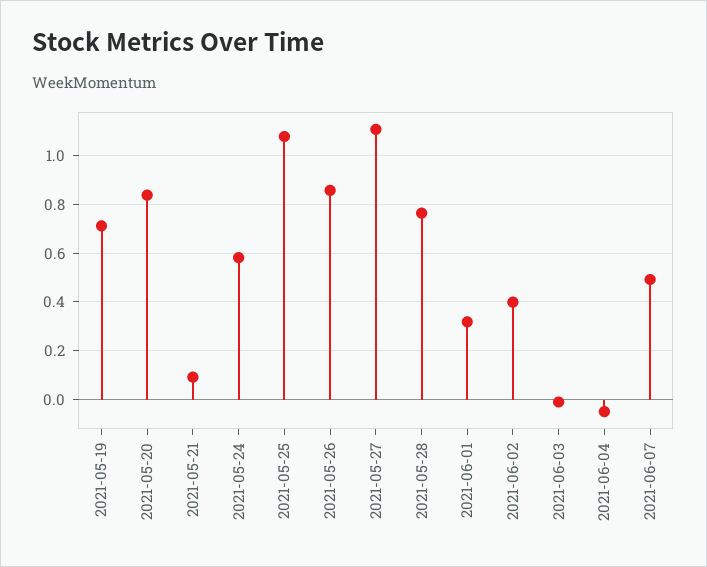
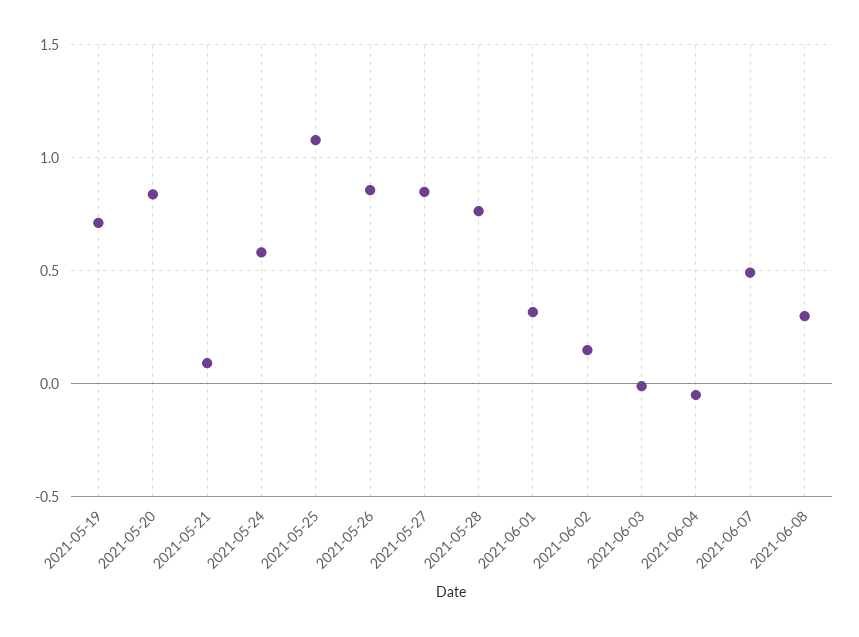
2021-05-27: 1.1 -> 0.85
2021-06-02: 0.4 -> 0.15
2021-06-08: none -> 0.3

